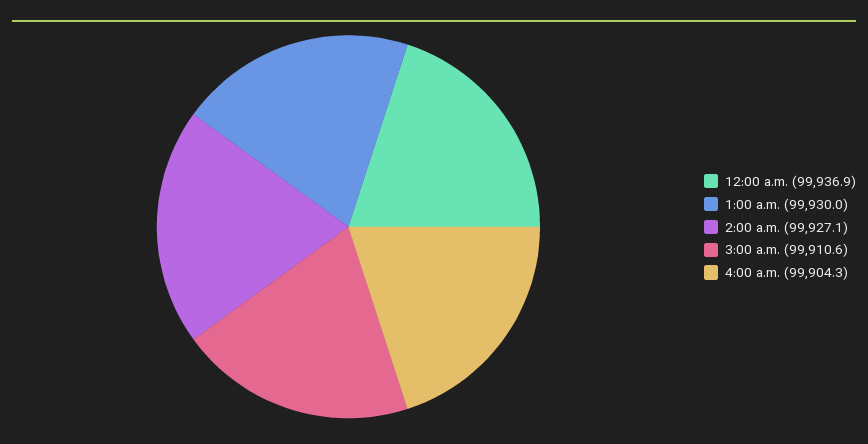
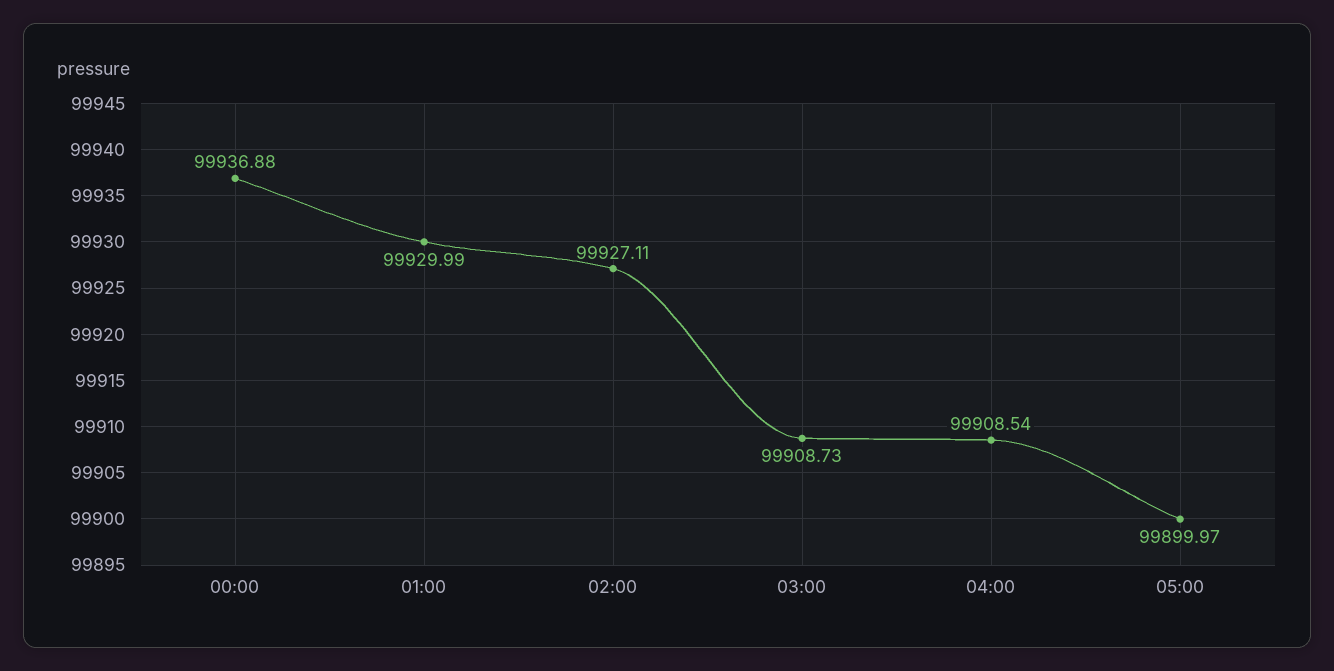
3:00 a.m.: 99910.6 -> 99908.73
4:00 a.m.: 99904.3 -> 99908.54
05:00: none -> 99899.97

